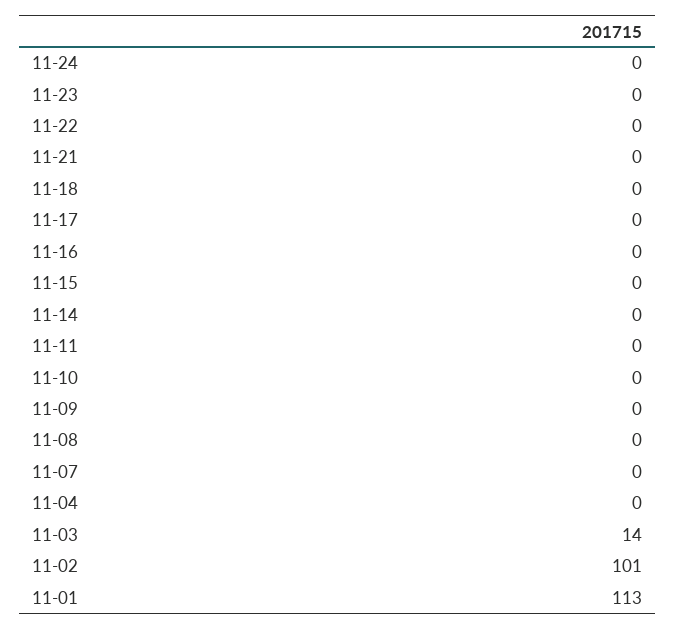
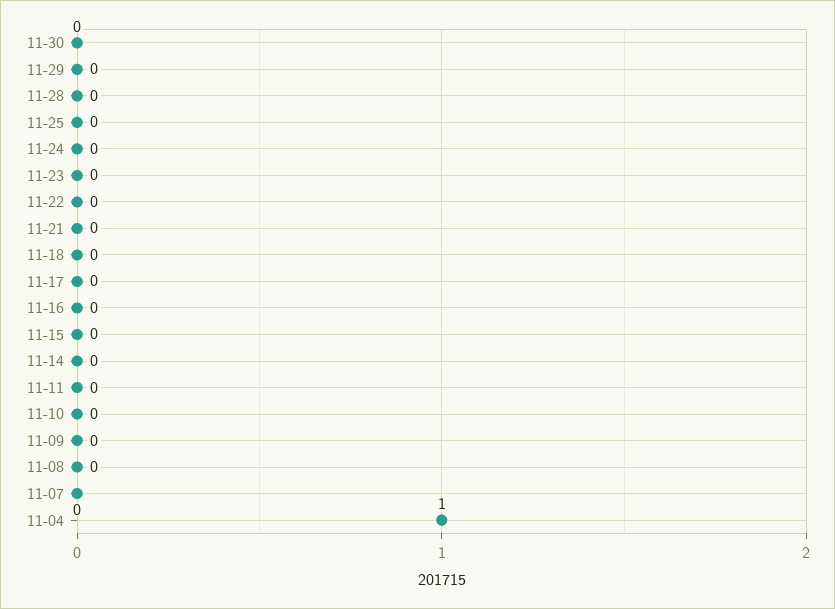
11-04: 0 -> 1
11-03: 14 -> none
11-02: 101 -> none
11-01: 113 -> none
11-30: none -> 0
11-29: none -> 0
11-28: none -> 0
11-25: none -> 0

